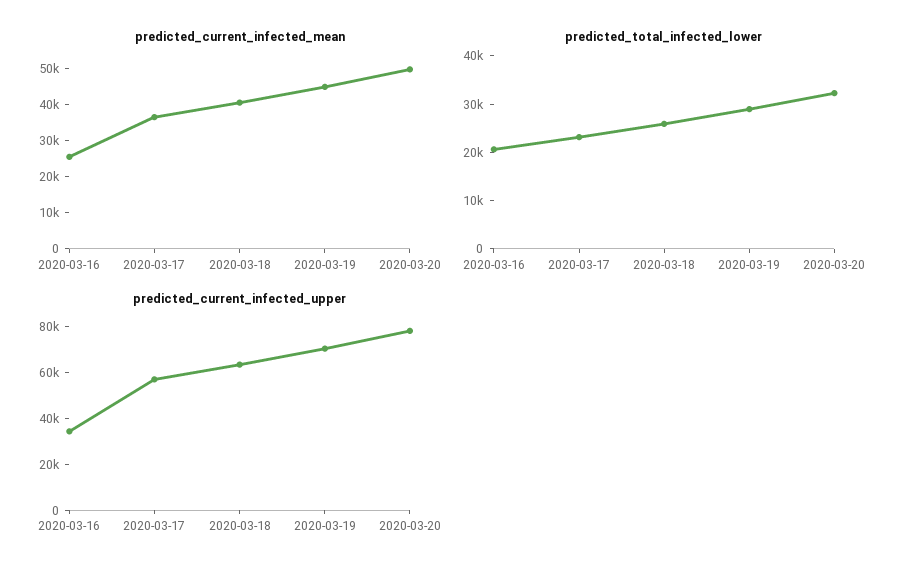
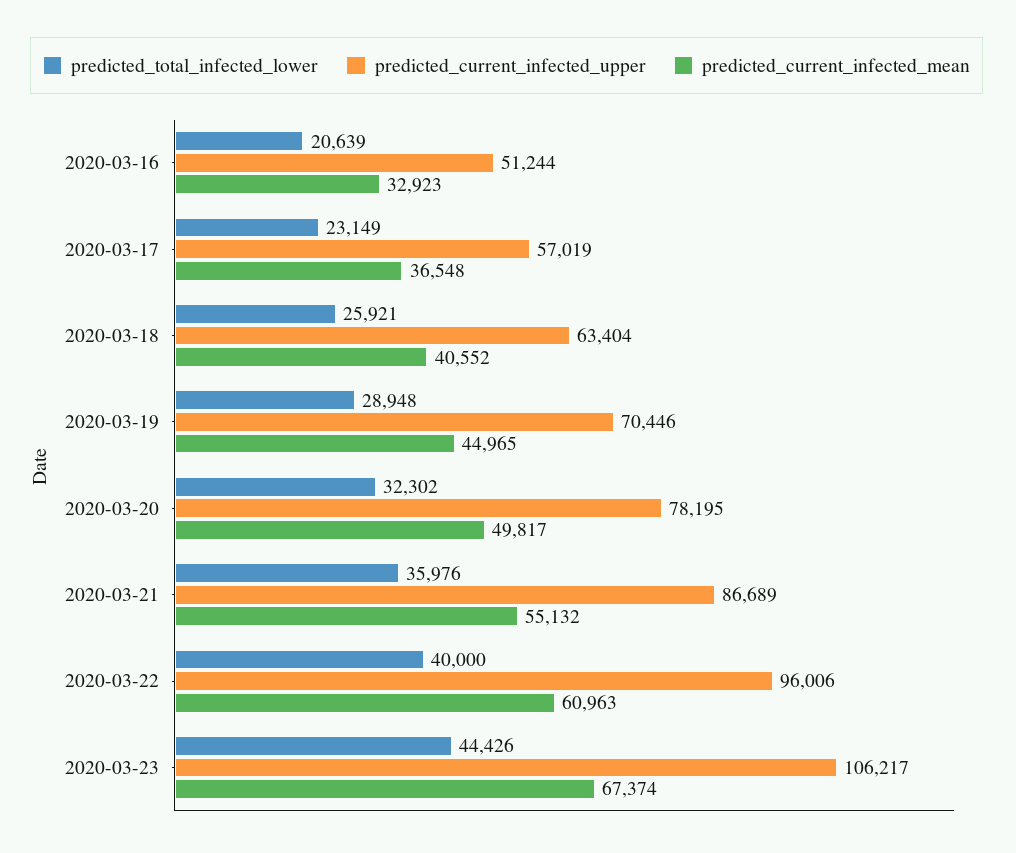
predicted_current_infected_mean, 2020-03-16: 25000 -> 32923
predicted_current_infected_upper, 2020-03-16: 35000 -> 51244
predicted_total_infected_lower, 2020-03-21: none -> 35976
predicted_current_infected_upper, 2020-03-21: none -> 86689
predicted_current_infected_mean, 2020-03-21: none -> 55132
predicted_total_infected_lower, 2020-03-22: none -> 40000
predicted_current_infected_upper, 2020-03-22: none -> 96006
predicted_current_infected_mean, 2020-03-22: none -> 60963
predicted_total_infected_lower, 2020-03-23: none -> 44426
predicted_current_infected_upper, 2020-03-23: none -> 106217
predicted_current_infected_mean, 2020-03-23: none -> 67374

